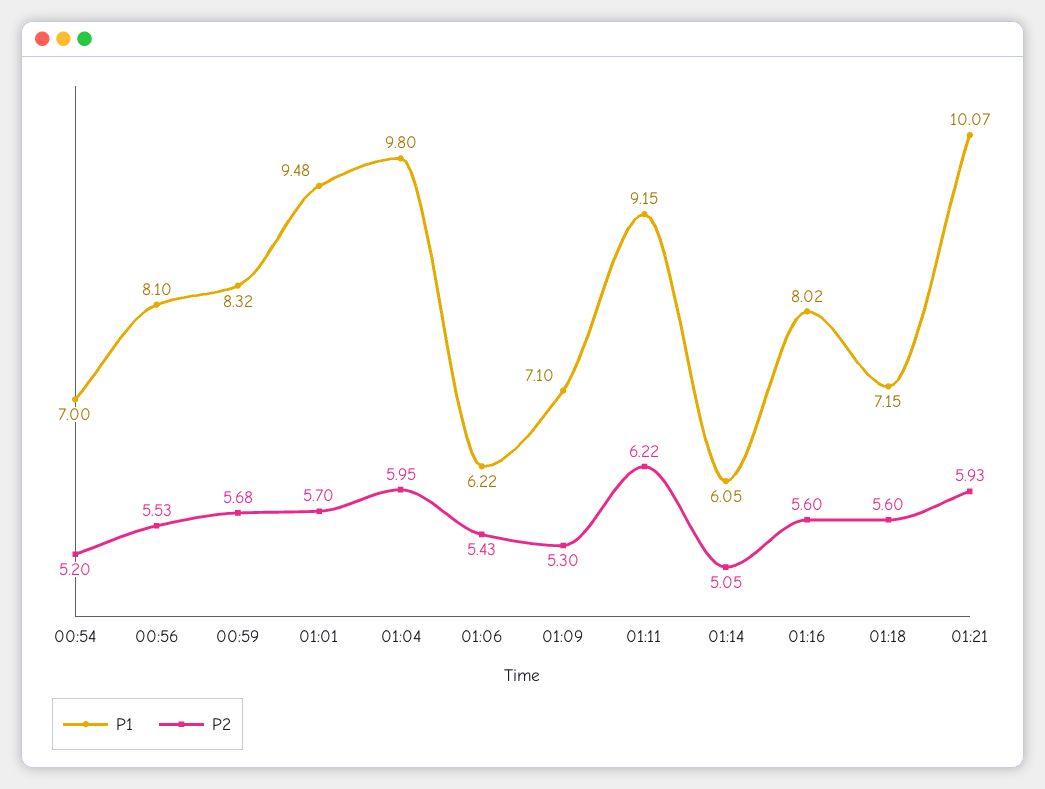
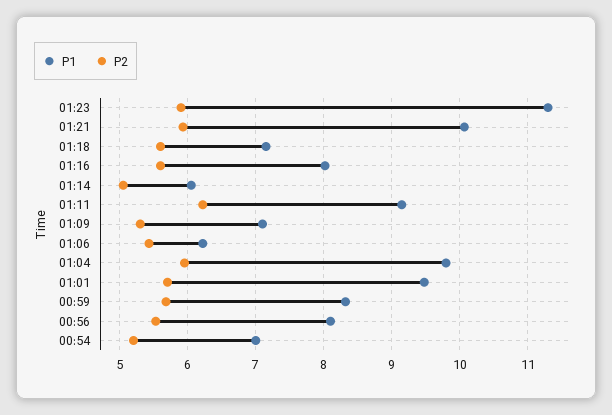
P1, 01:23: none -> 11.3
P2, 01:23: none -> 5.9

